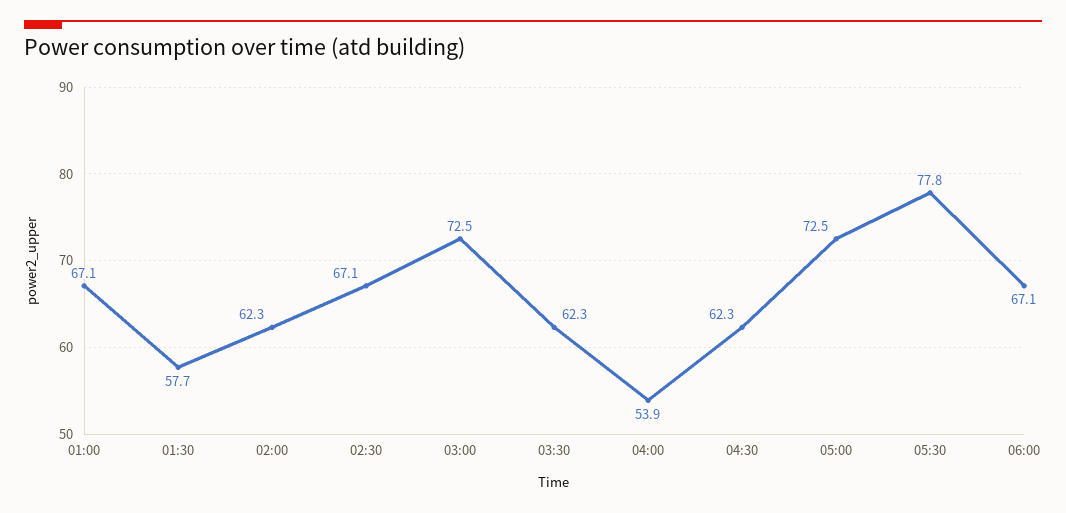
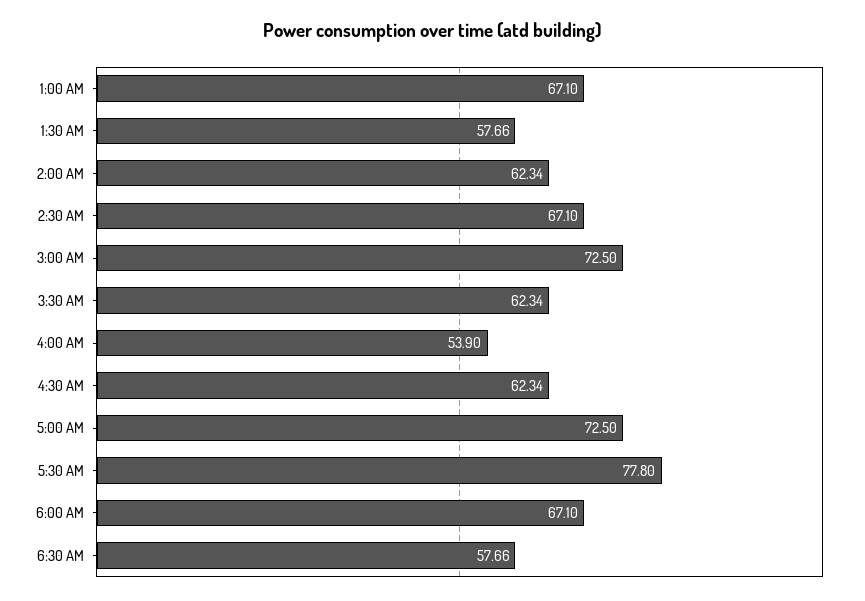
6:30 AM: none -> 57.66

